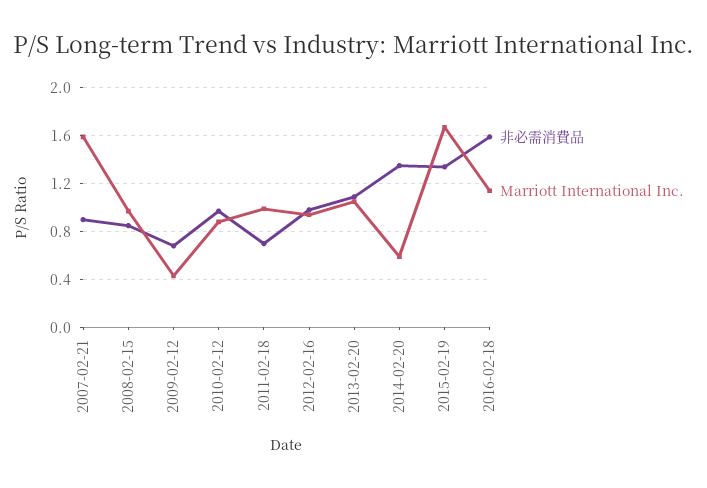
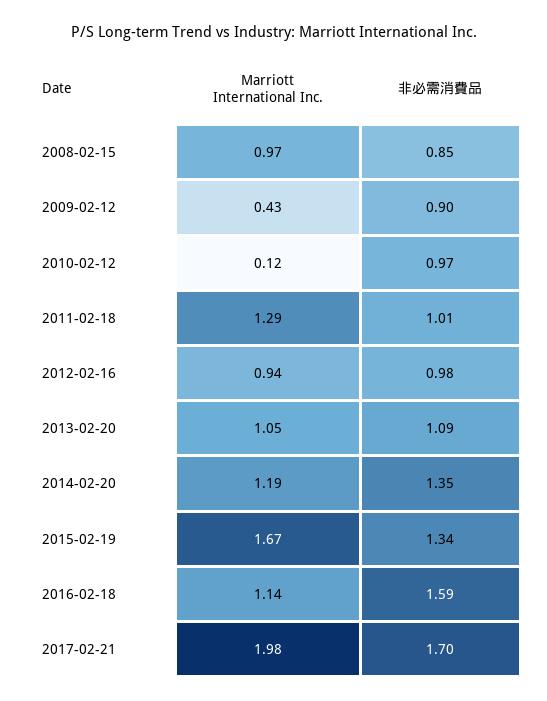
非必需消費品, 2007-02-21: 0.9 -> none
Marriott International Inc., 2007-02-21: 1.6 -> none
非必需消費品, 2009-02-12: 0.7 -> 0.9
Marriott International Inc., 2010-02-12: 0.9 -> 0.12
非必需消費品, 2011-02-18: 0.7 -> 1.01
Marriott International Inc., 2011-02-18: 1 -> 1.29
Marriott International Inc., 2014-02-20: 0.6 -> 1.19
Marriott International Inc., 2017-02-21: none -> 1.98
非必需消費品, 2017-02-21: none -> 1.7

